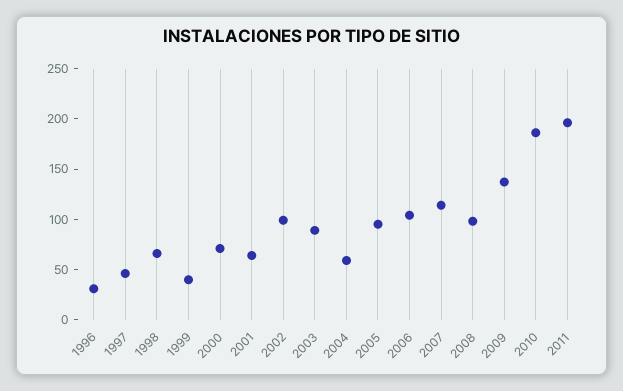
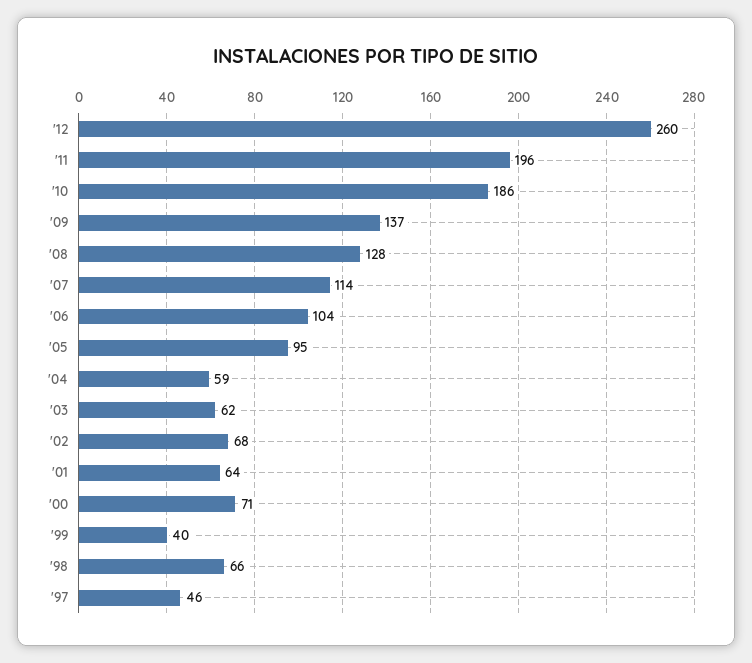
1996: 30 -> none
2002: 100 -> 68
2003: 90 -> 62
2008: 100 -> 128
'12: none -> 260

